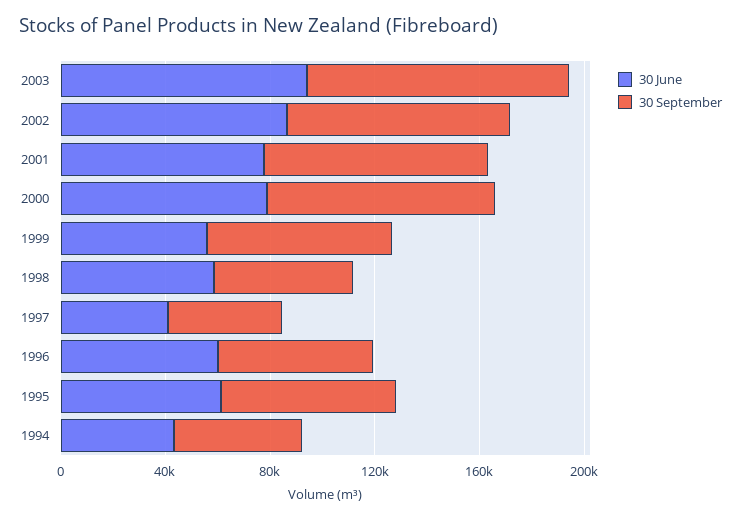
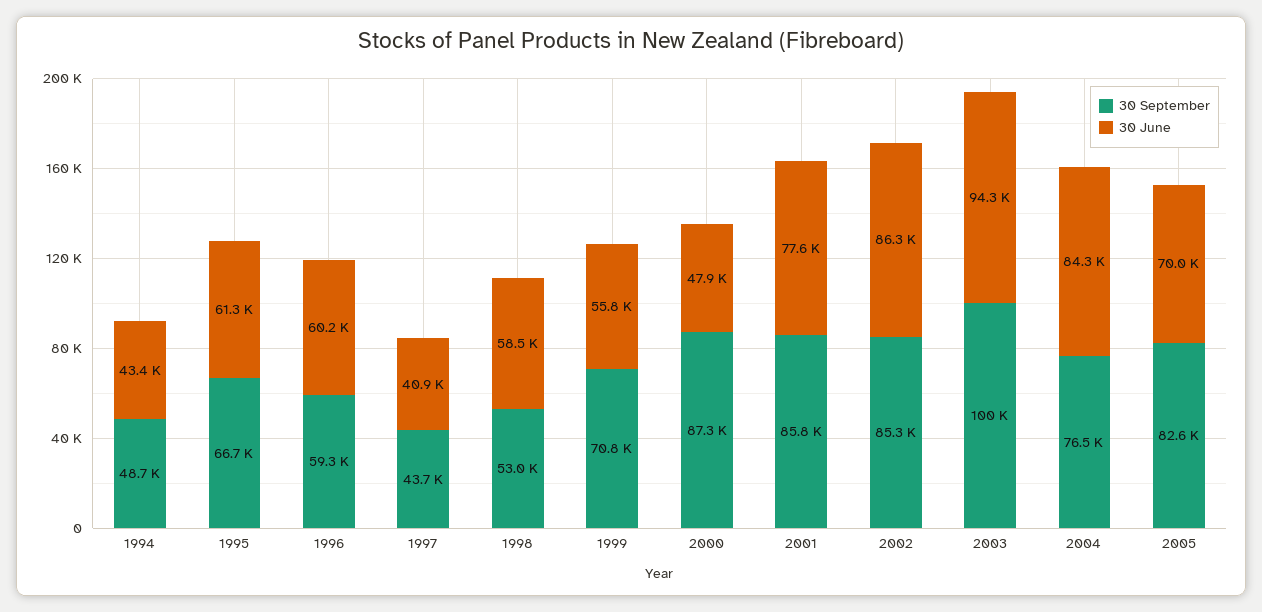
30 June, 2000: 80000 -> 47900
30 September, 2004: none -> 76500
30 June, 2004: none -> 84300
30 September, 2005: none -> 82600
30 June, 2005: none -> 70000

